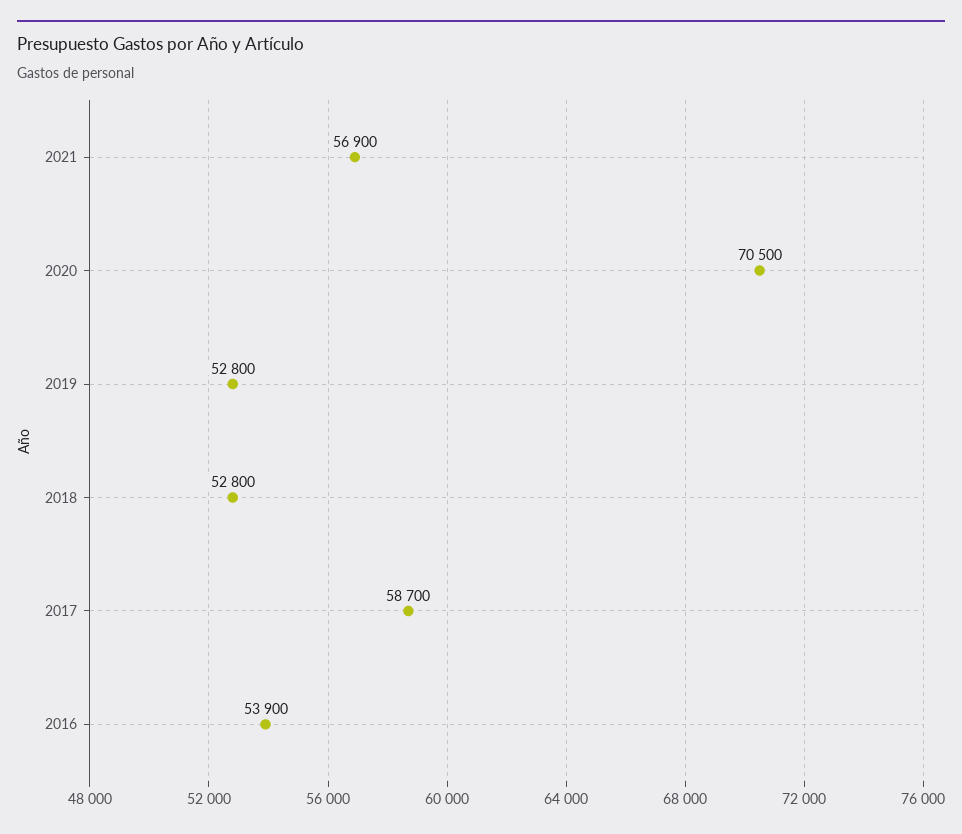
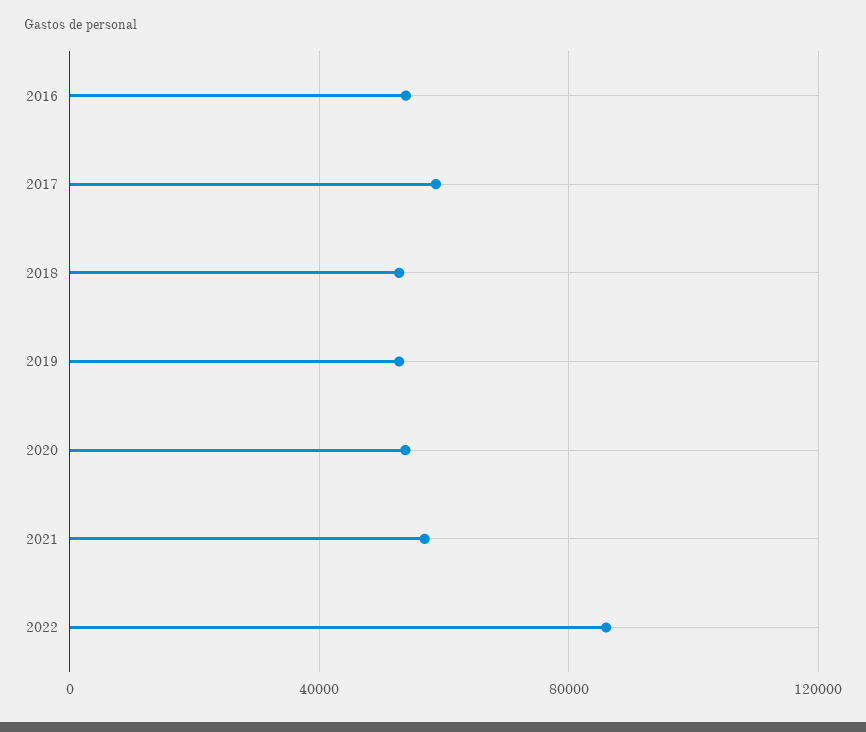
2020: 70500 -> 55000
2022: none -> 85000

